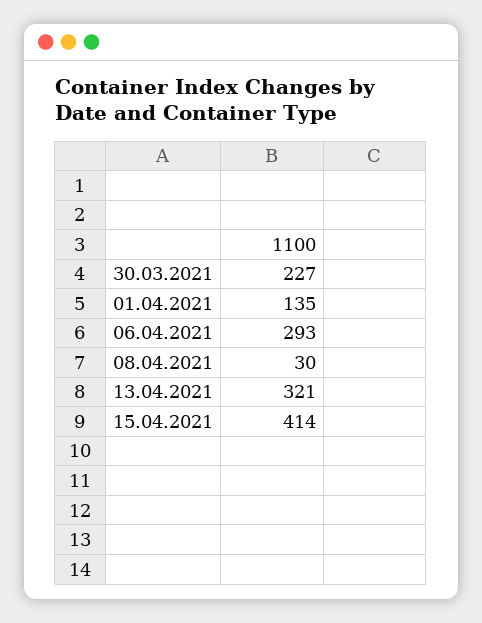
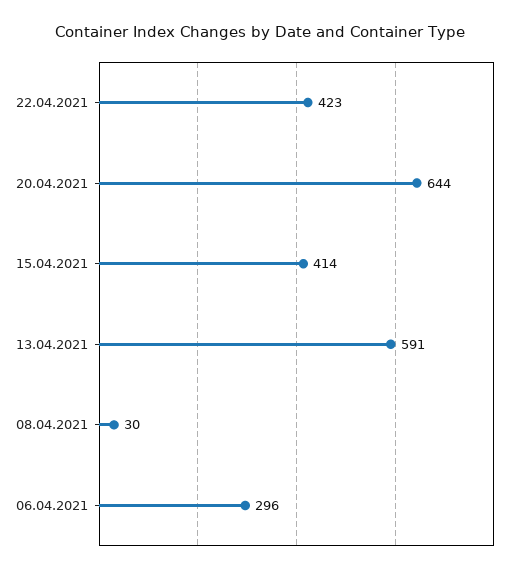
30.03.2021: 227 -> none
01.04.2021: 135 -> none
06.04.2021: 293 -> 296
13.04.2021: 321 -> 591
22.04.2021: none -> 423
20.04.2021: none -> 644

